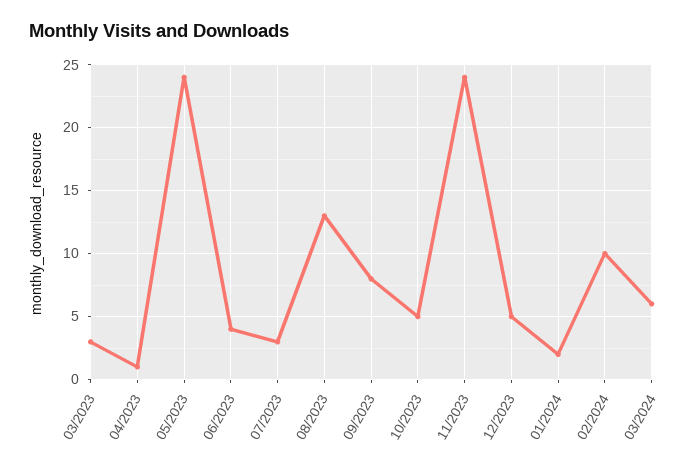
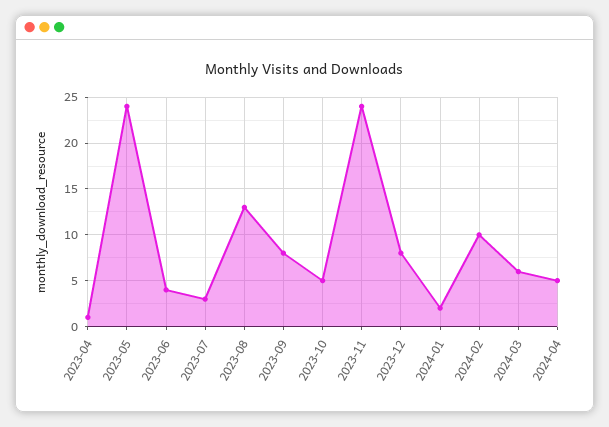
03/2023: 3 -> none
12/2023: 5 -> 8
2024-04: none -> 5

